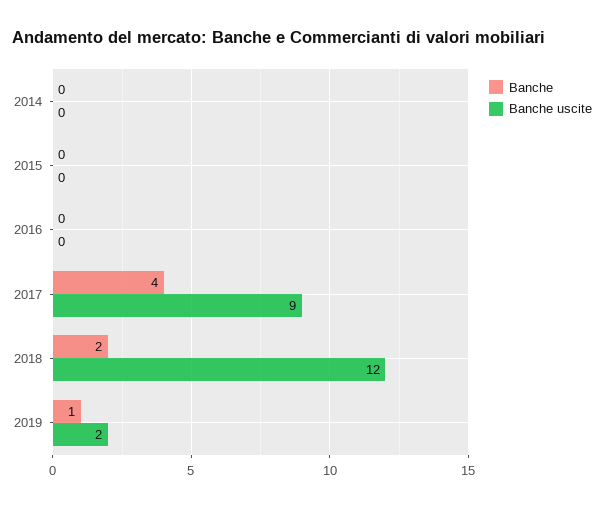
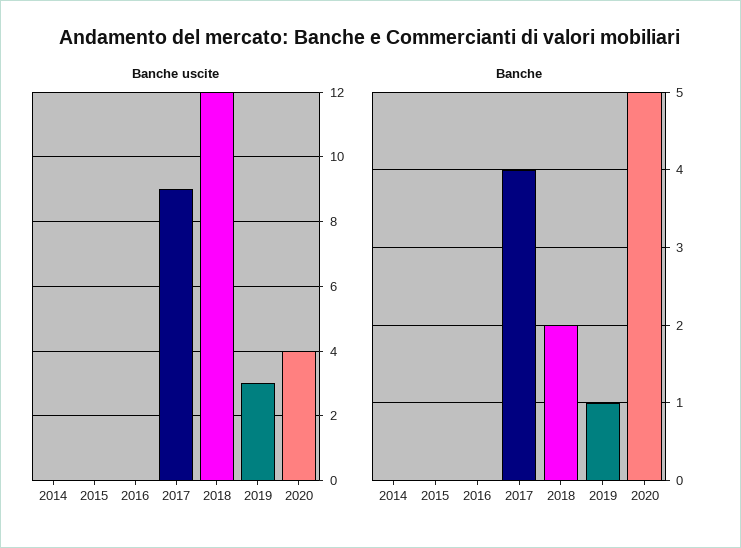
Banche uscite, 2019: 2 -> 3
Banche uscite, 2020: none -> 4
Banche, 2020: none -> 5

